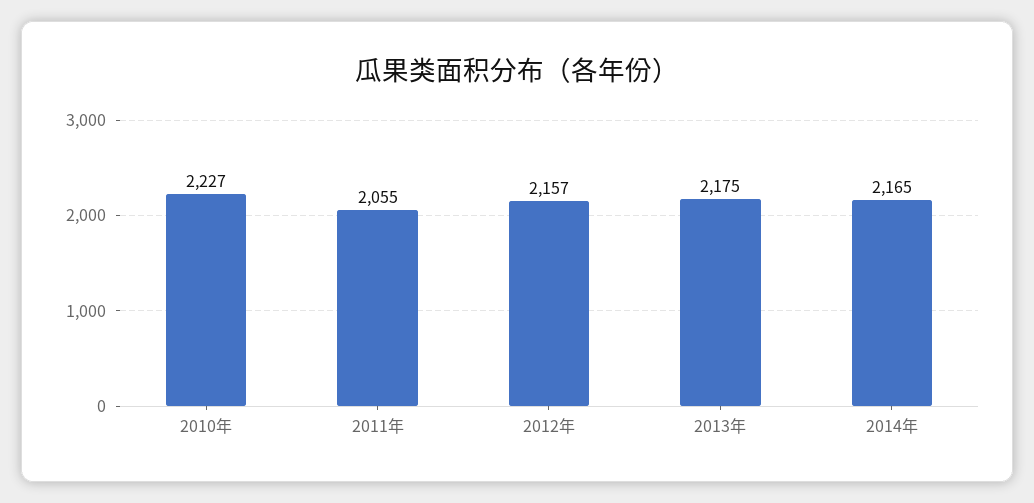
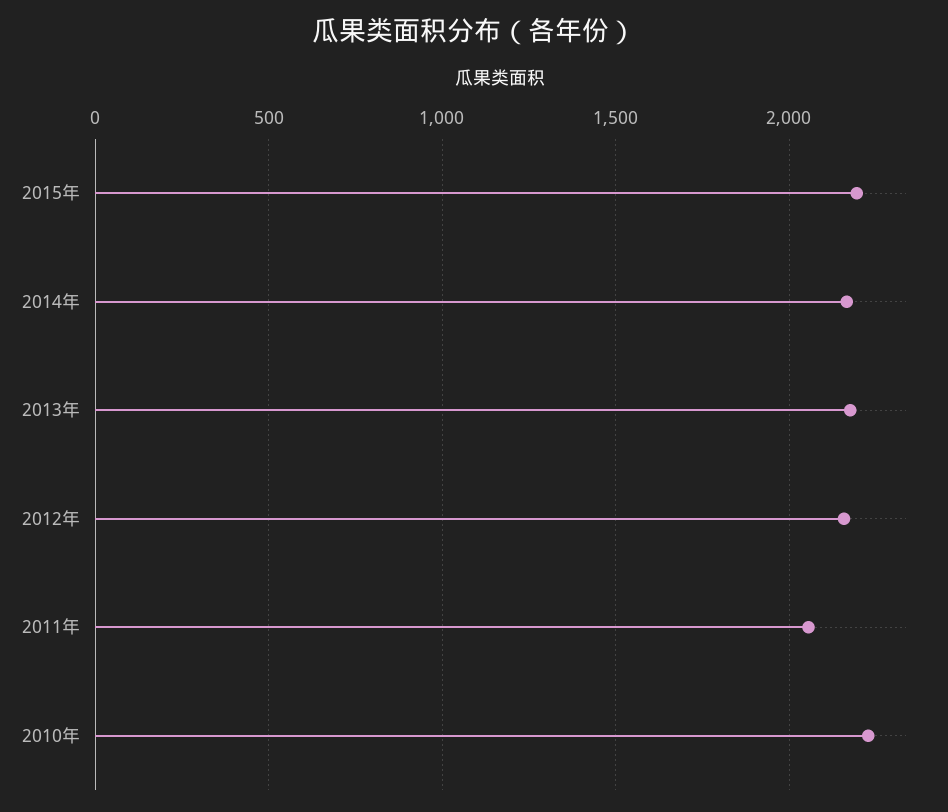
2015年: none -> 2200

